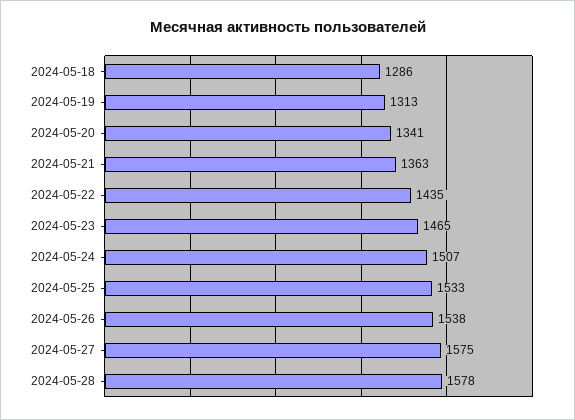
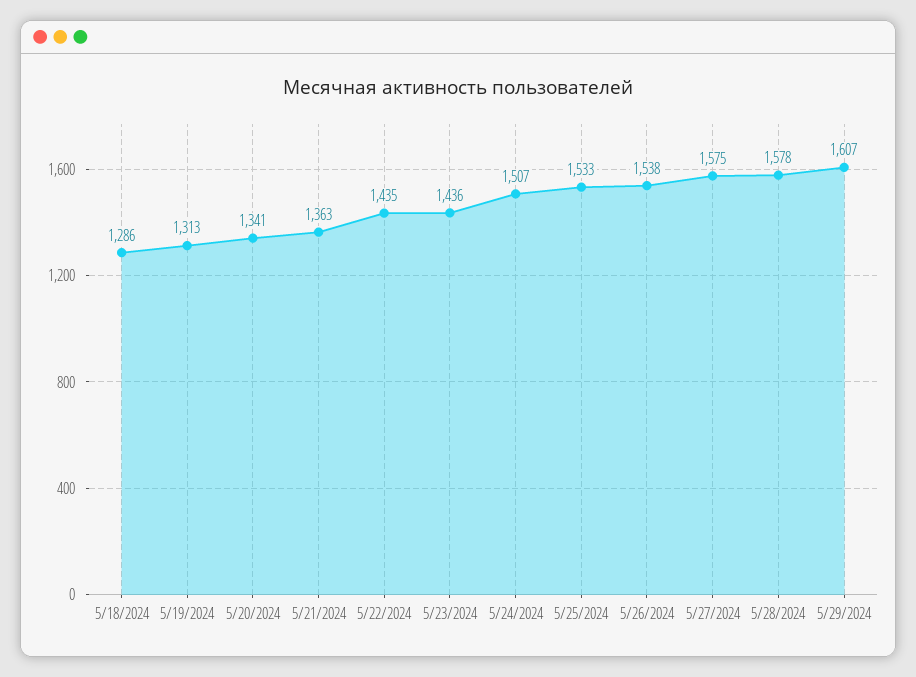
2024-05-23: 1465 -> 1436
5/29/2024: none -> 1607

